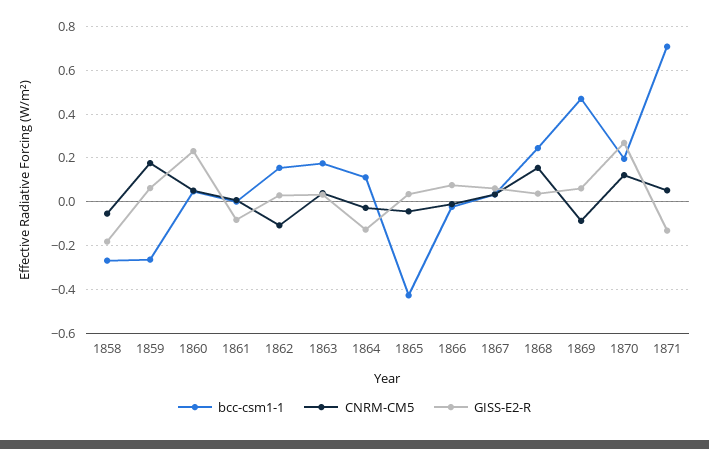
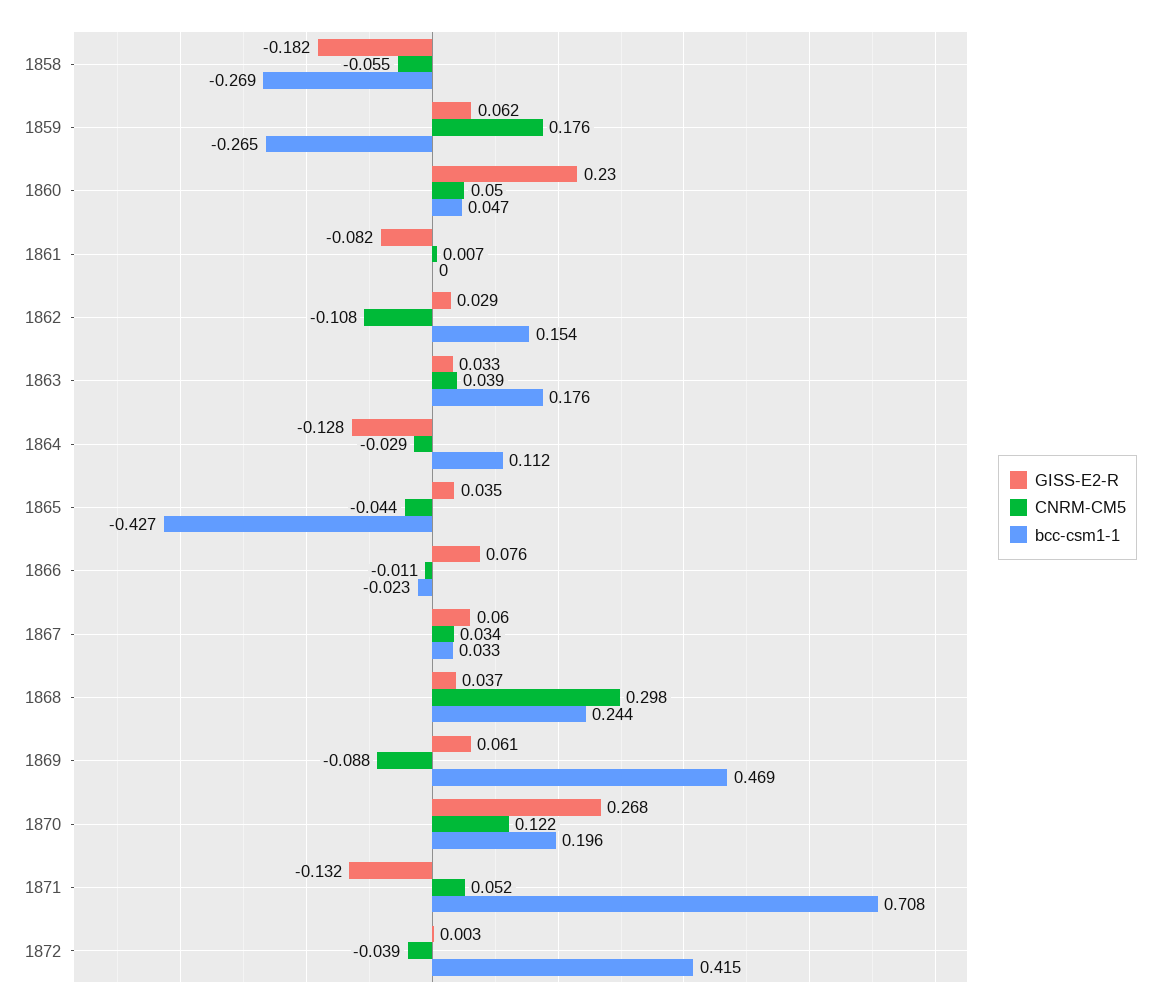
CNRM-CM5, 1868: 0.15 -> 0.298
GISS-E2-R, 1872: none -> 0.003
CNRM-CM5, 1872: none -> -0.039
bcc-csm1-1, 1872: none -> 0.415

